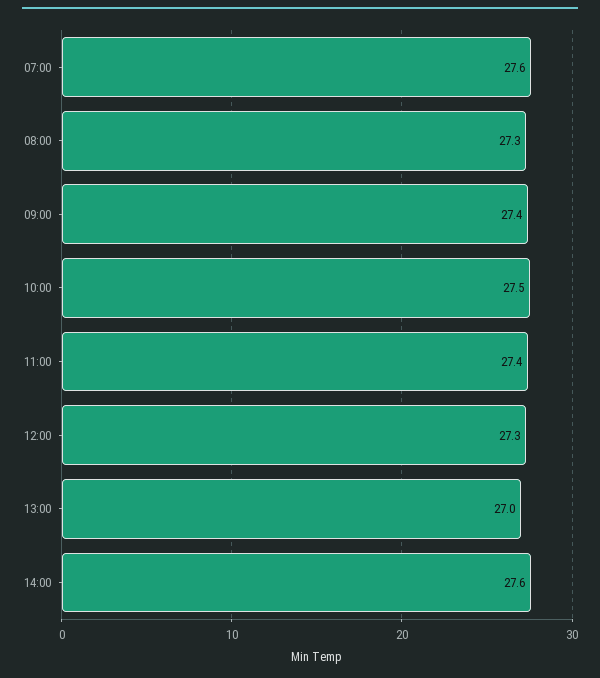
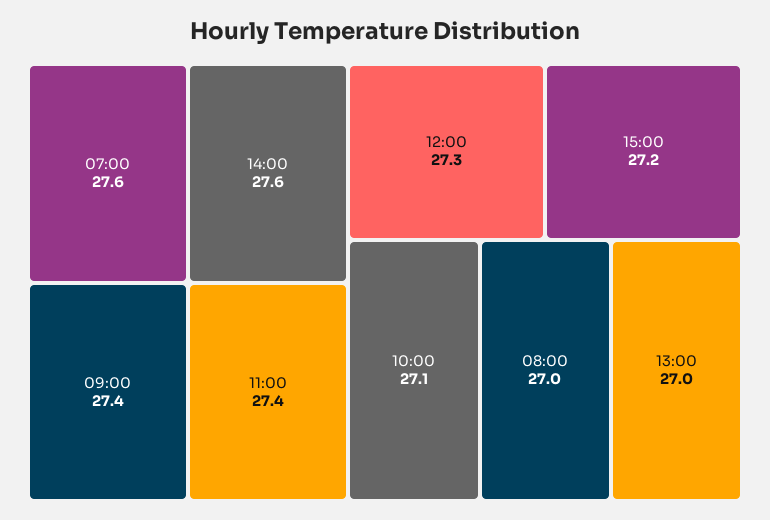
08:00: 27.3 -> 27
10:00: 27.5 -> 27.1
15:00: none -> 27.2

